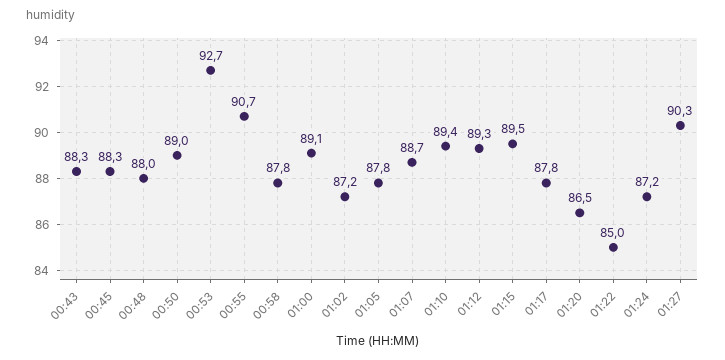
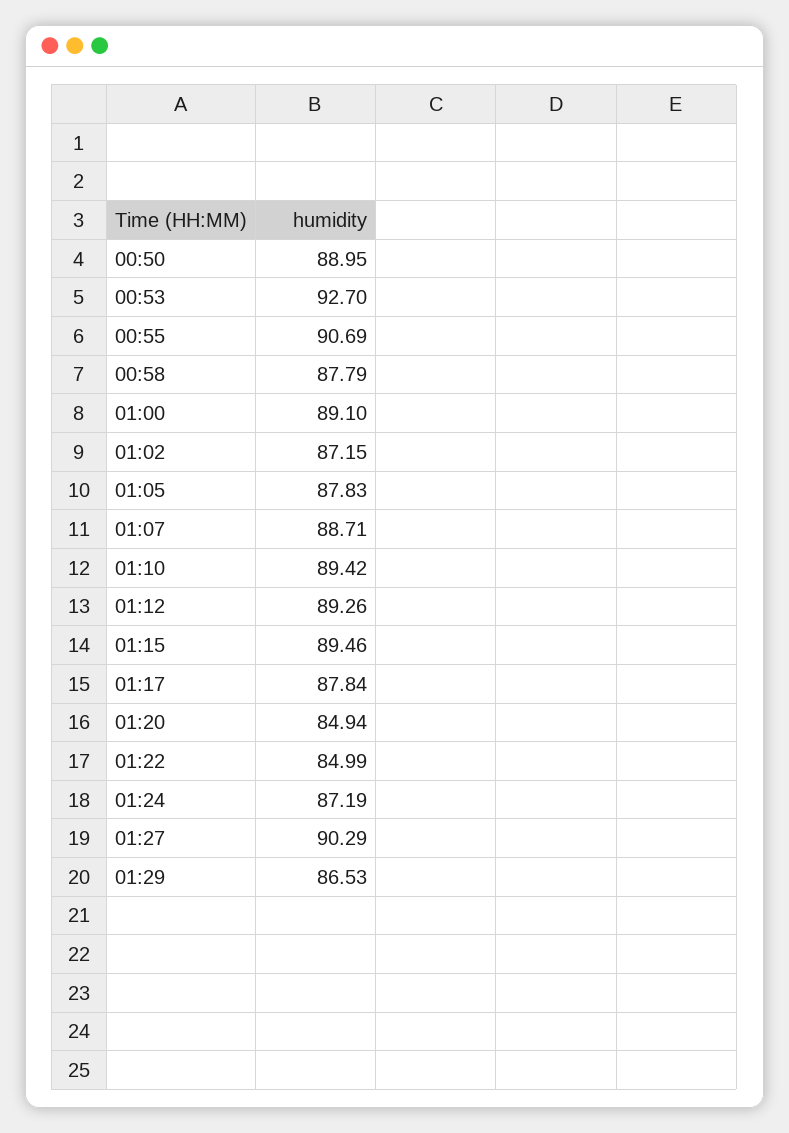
00:43: 88.3 -> none
00:45: 88.3 -> none
00:48: 88 -> none
01:20: 86.5 -> 84.94
01:29: none -> 86.53

